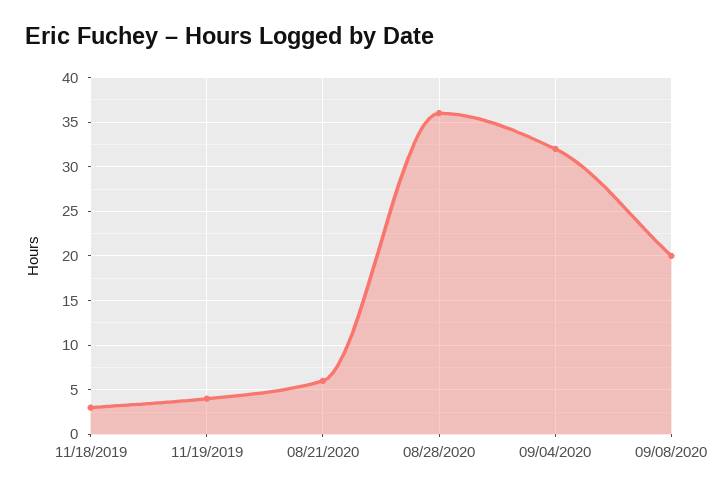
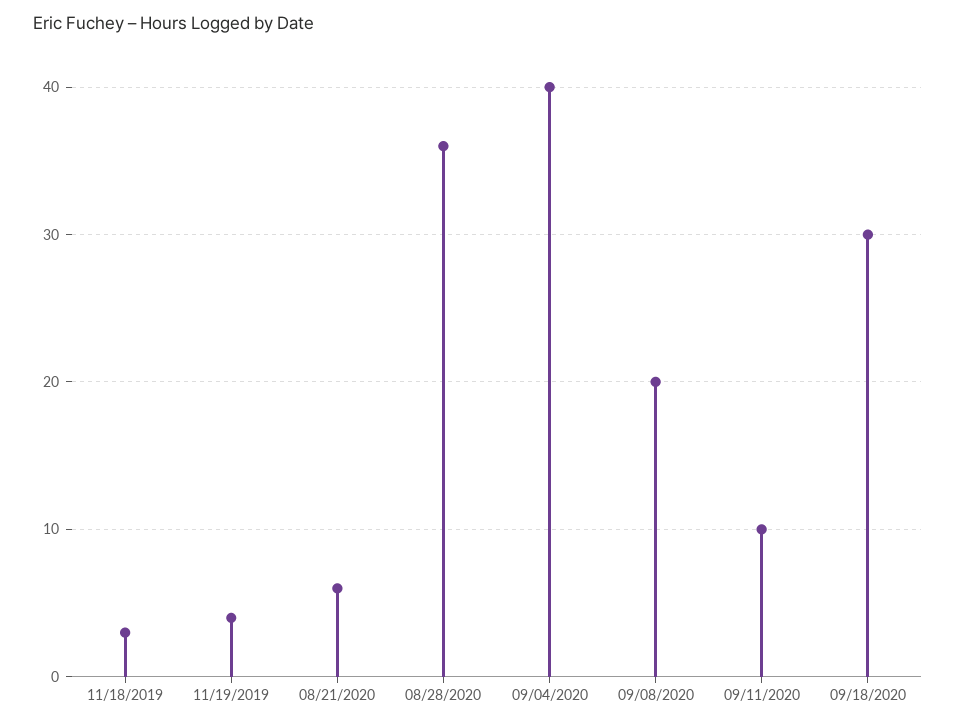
09/04/2020: 32 -> 40
09/11/2020: none -> 10
09/18/2020: none -> 30

